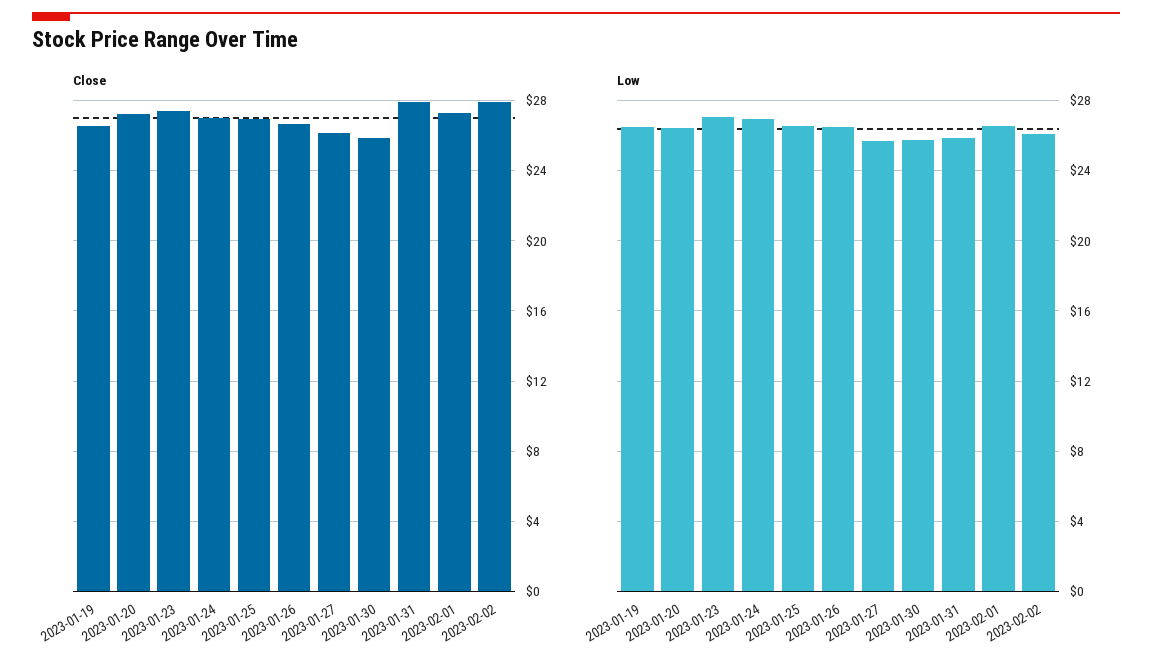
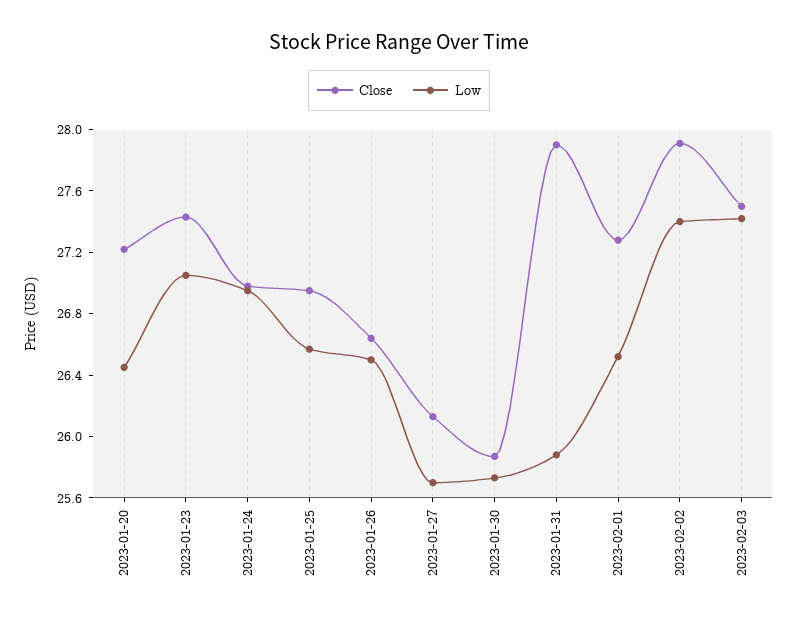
Close, 2023-01-19: 26.5 -> none
Low, 2023-01-19: 26.5 -> none
Low, 2023-02-02: 26 -> 27.4
Close, 2023-02-03: none -> 27.5
Low, 2023-02-03: none -> 27.4

